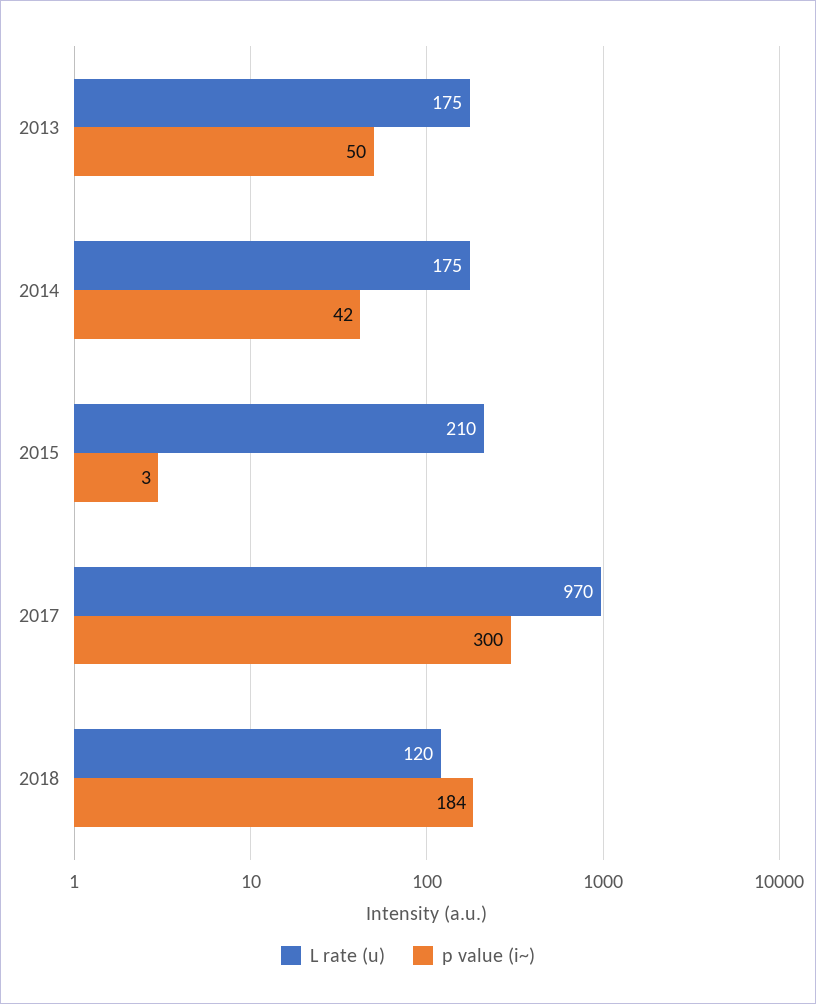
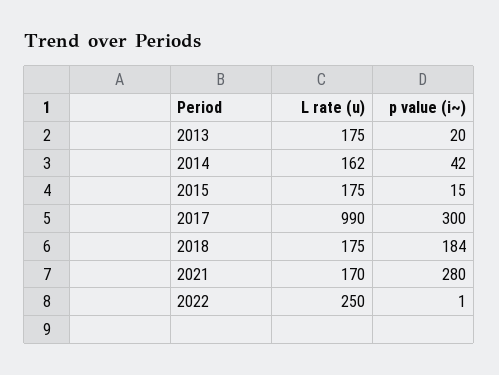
p value (i~), 2013: 50 -> 20
L rate (u), 2014: 175 -> 162
L rate (u), 2015: 210 -> 175
p value (i~), 2015: 3 -> 15
L rate (u), 2017: 970 -> 990
L rate (u), 2018: 120 -> 175
L rate (u), 2021: none -> 170
p value (i~), 2021: none -> 280
L rate (u), 2022: none -> 250
p value (i~), 2022: none -> 1

